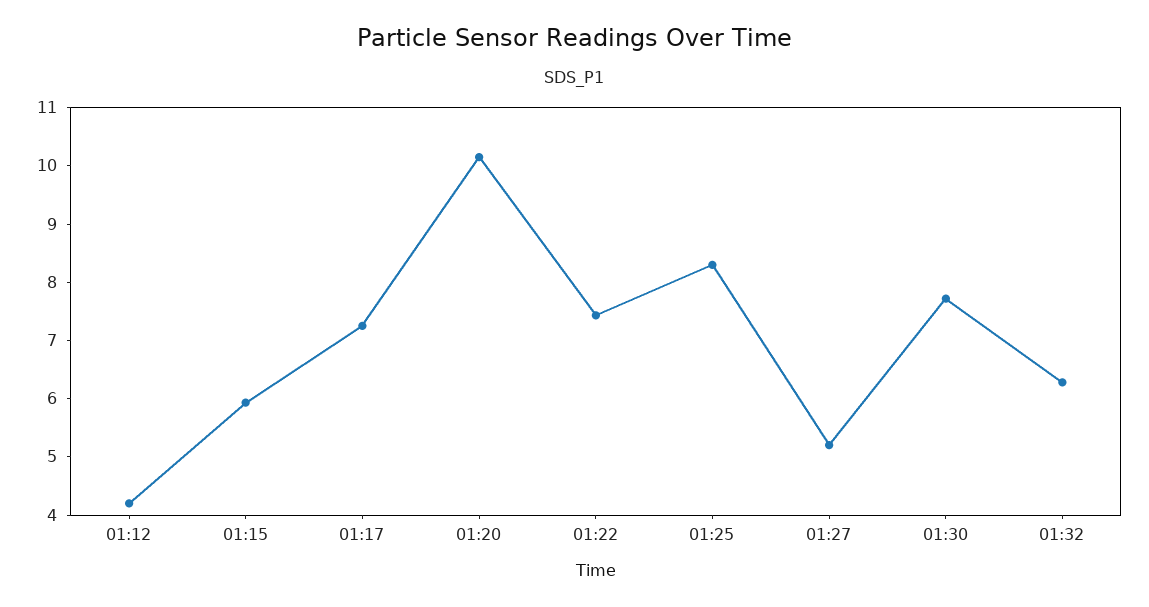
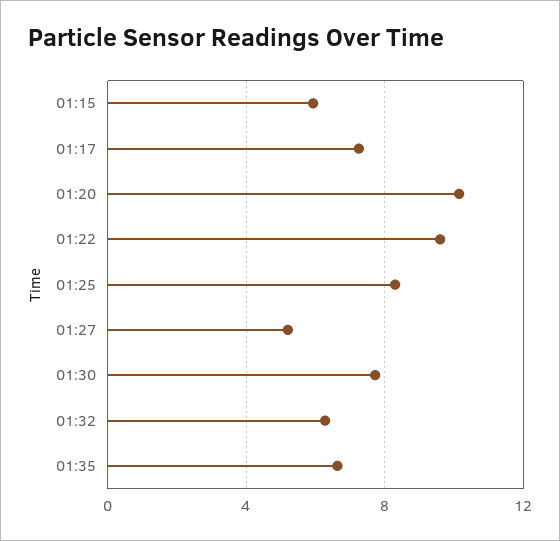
01:12: 4.2 -> none
01:22: 7.4 -> 9.5
01:35: none -> 6.5

